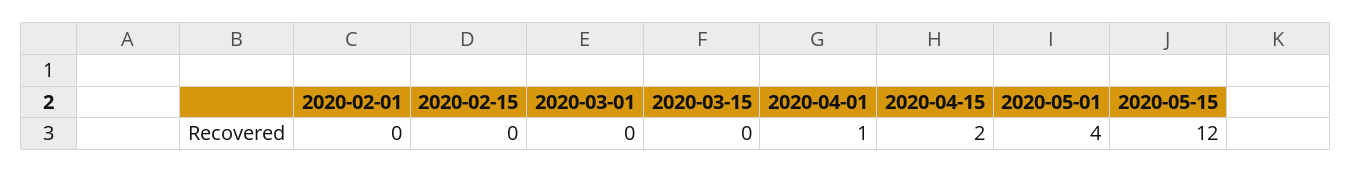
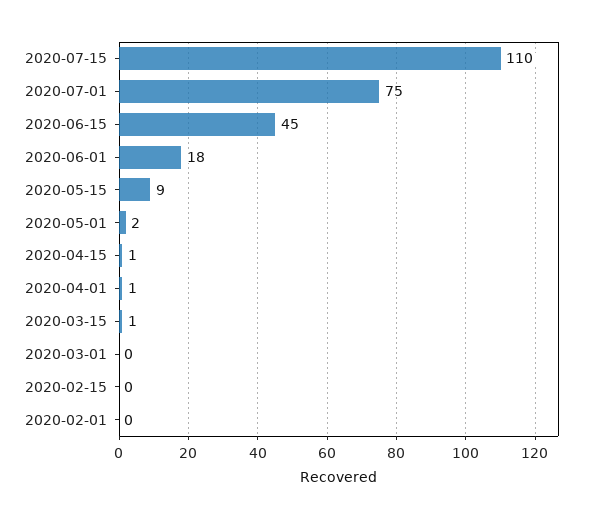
2020-03-15: 0 -> 1
2020-04-15: 2 -> 1
2020-05-01: 4 -> 2
2020-05-15: 12 -> 9
2020-07-15: none -> 110
2020-07-01: none -> 75
2020-06-15: none -> 45
2020-06-01: none -> 18

